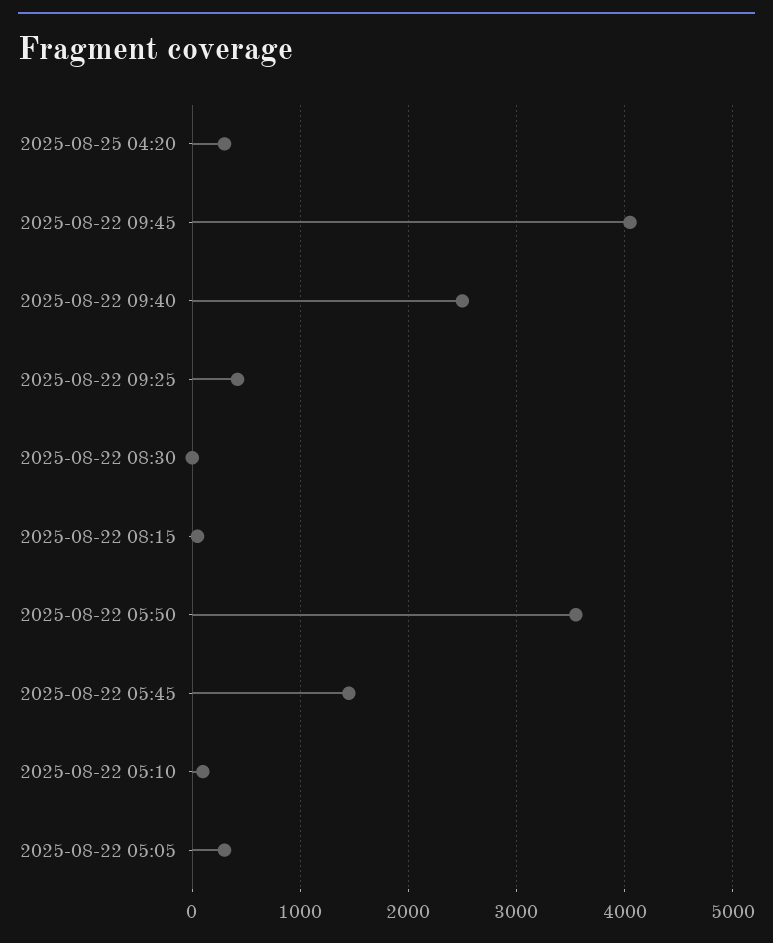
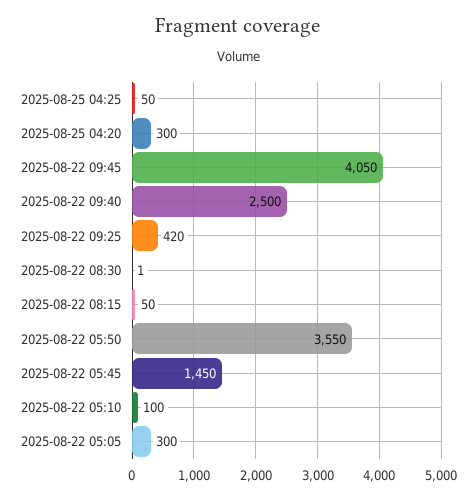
2025-08-25 04:25: none -> 50

